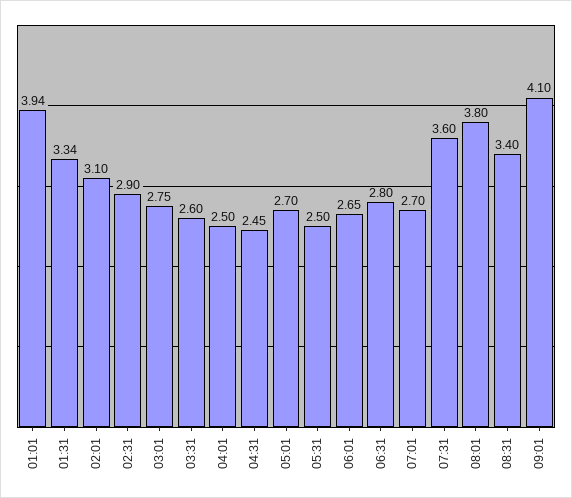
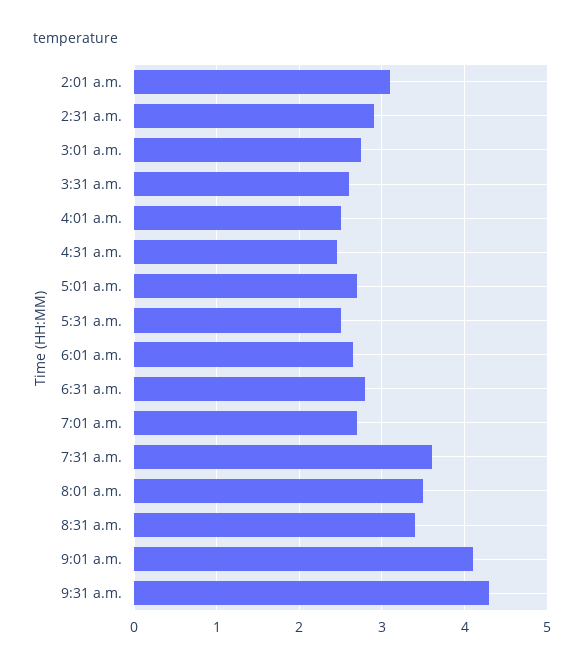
01:01: 3.94 -> none
01:31: 3.34 -> none
08:01: 3.8 -> 3.5
9:31 a.m.: none -> 4.3

